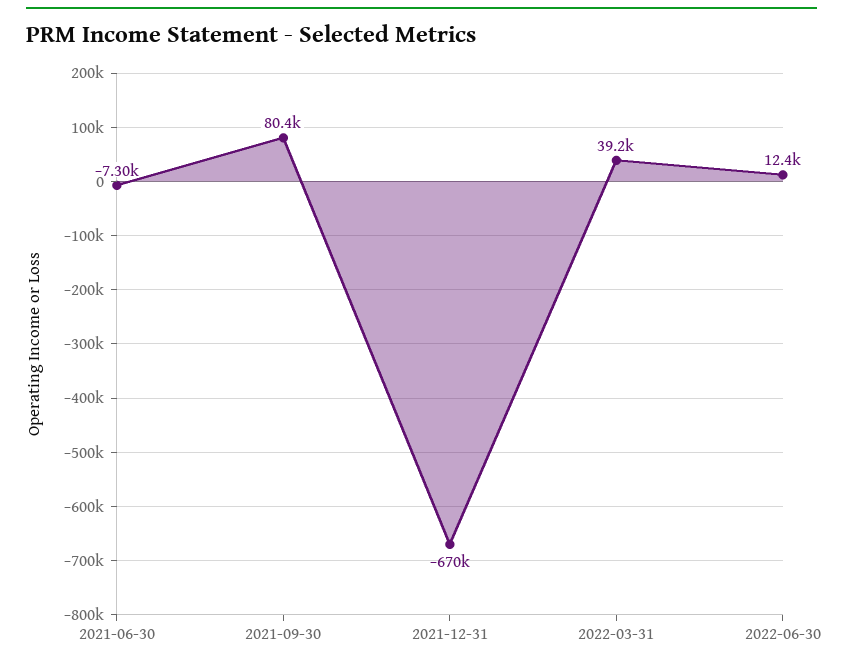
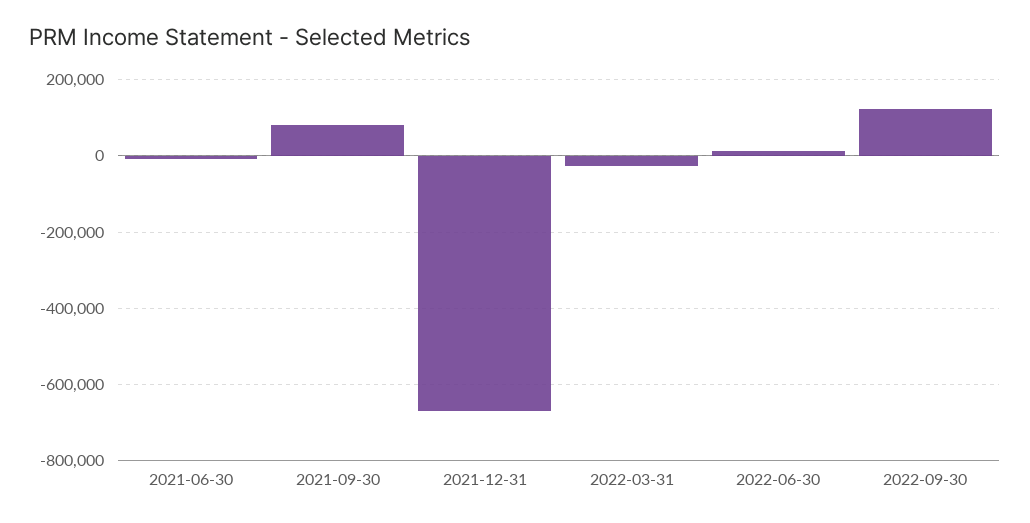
2022-03-31: 39200 -> -20000
2022-09-30: none -> 120000

